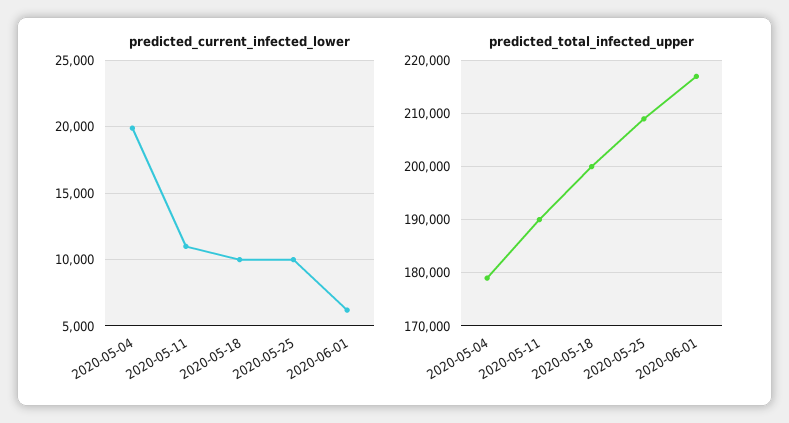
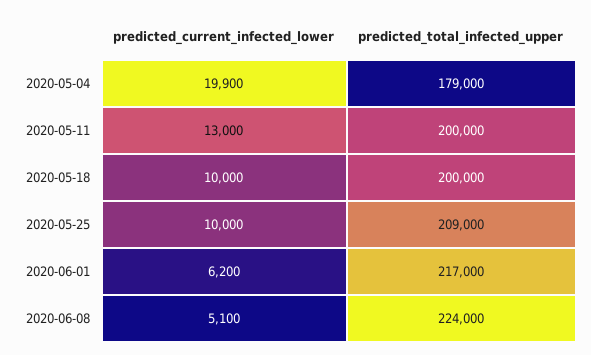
predicted_current_infected_lower, 2020-05-11: 11000 -> 13000
predicted_total_infected_upper, 2020-05-11: 190000 -> 200000
predicted_current_infected_lower, 2020-06-08: none -> 5100
predicted_total_infected_upper, 2020-06-08: none -> 224000

